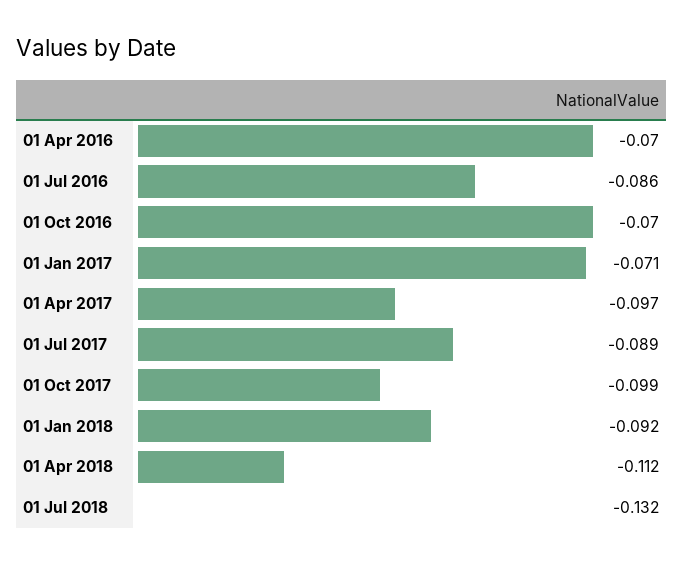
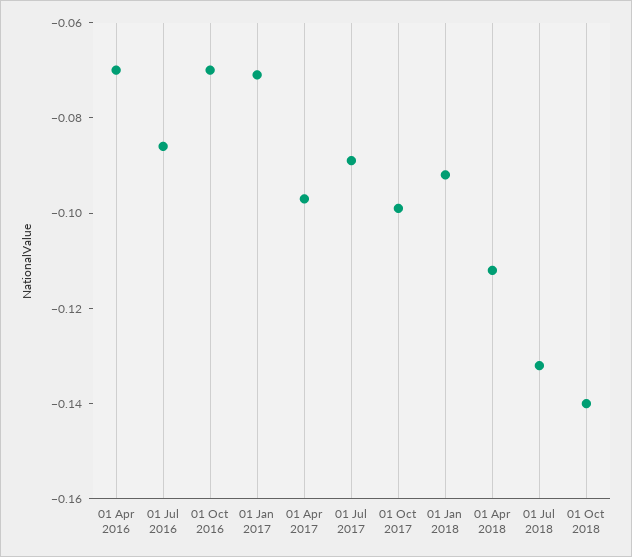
01 Oct 2018: none -> -0.14

